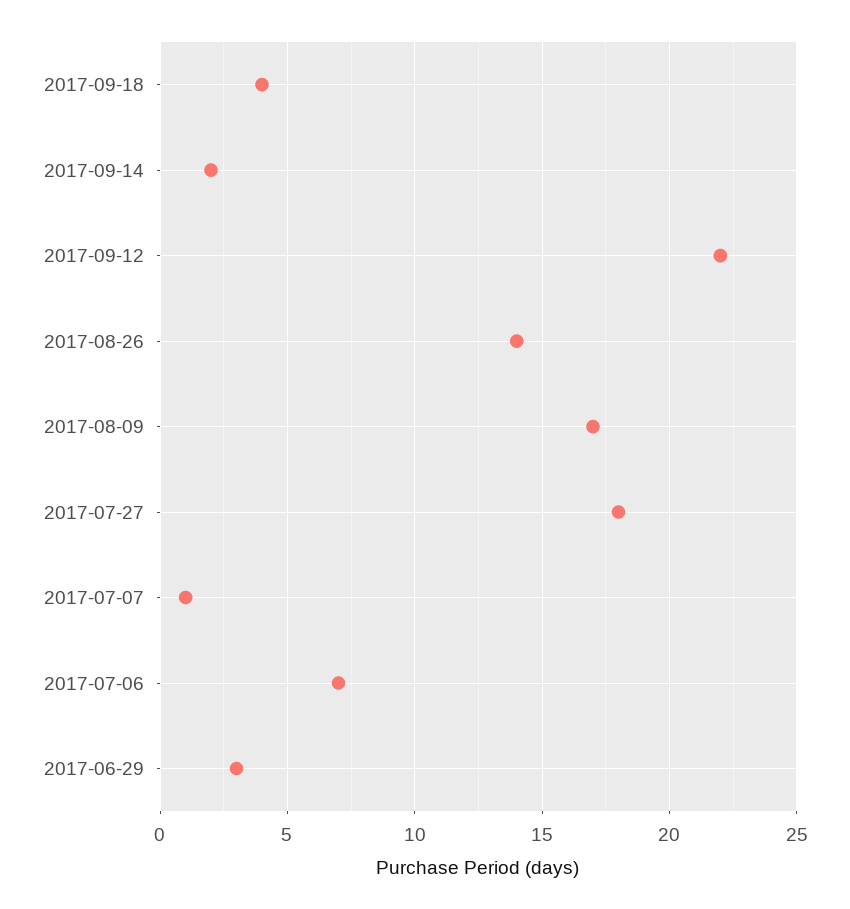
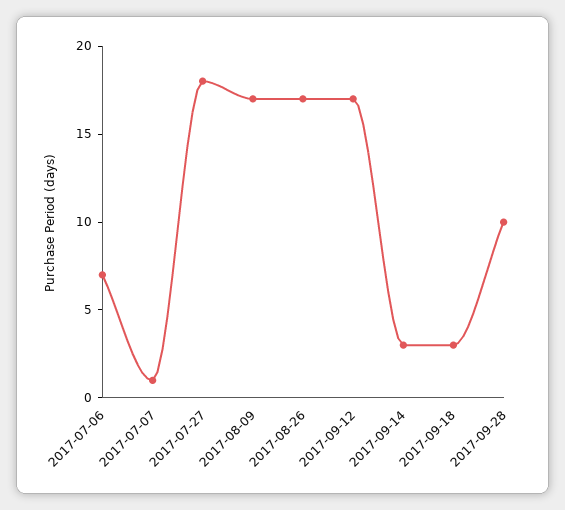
2017-09-18: 4 -> 3
2017-09-14: 2 -> 3
2017-09-12: 22 -> 17
2017-08-26: 14 -> 17
2017-06-29: 3 -> none
2017-09-28: none -> 10

